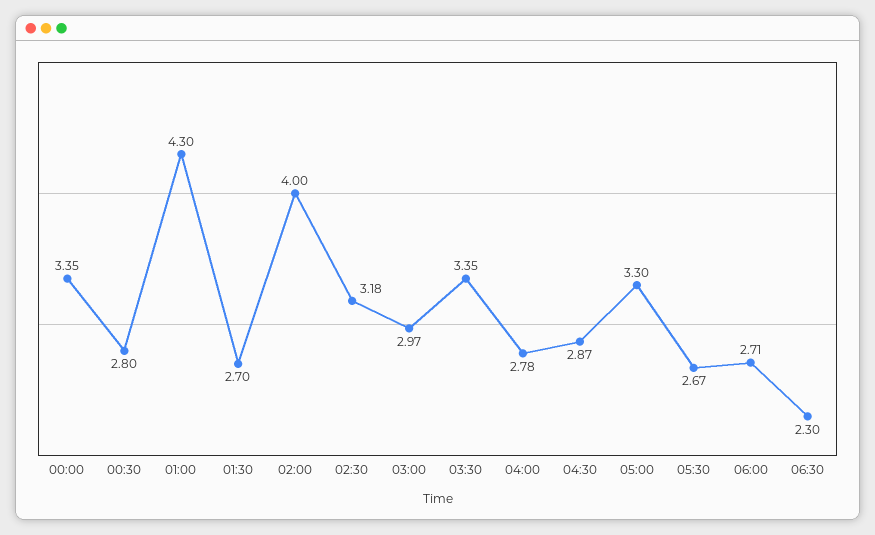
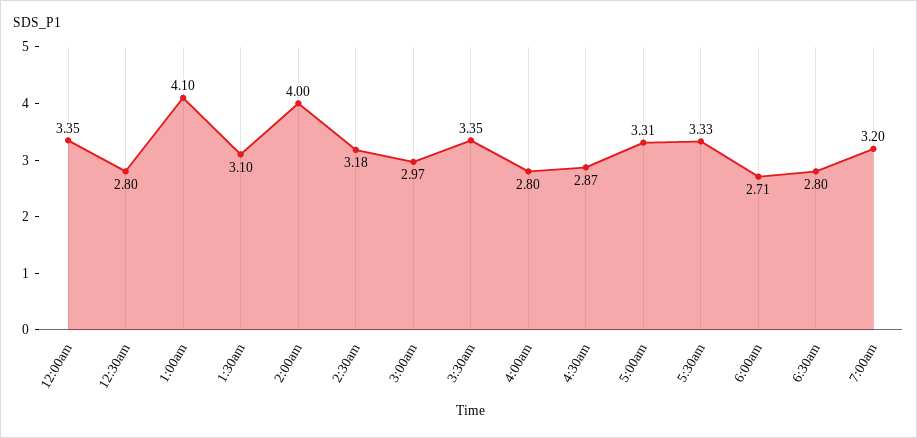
01:00: 4.3 -> 4.1
01:30: 2.7 -> 3.1
04:00: 2.78 -> 2.8
05:00: 3.3 -> 3.31
05:30: 2.67 -> 3.33
06:30: 2.3 -> 2.8
7:00am: none -> 3.2

